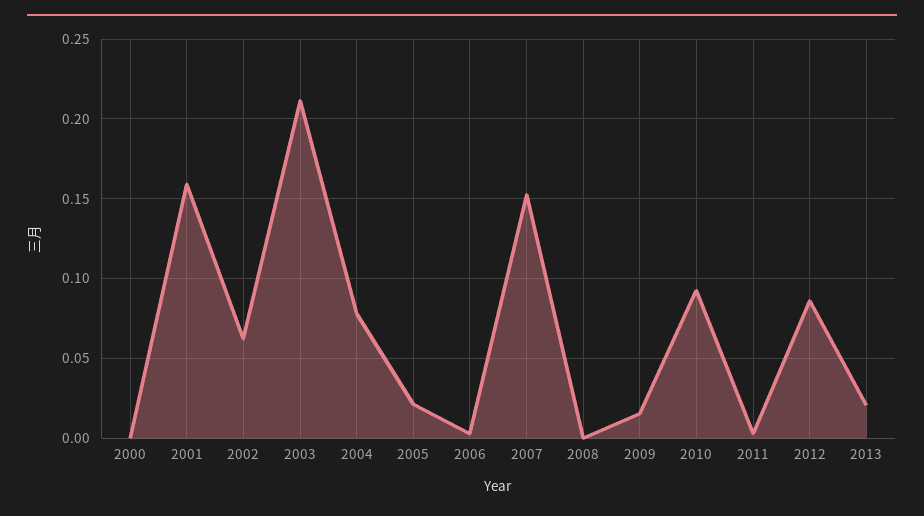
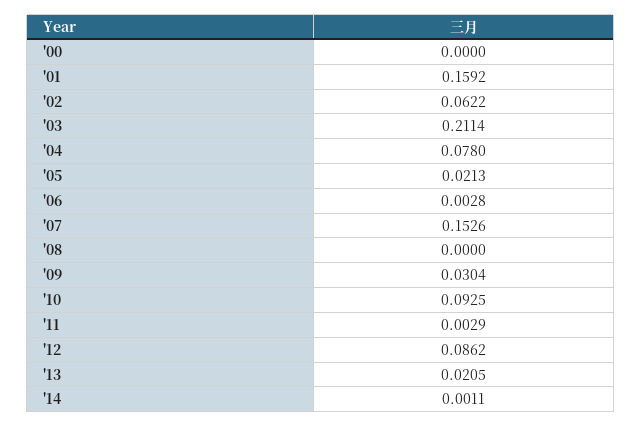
2009: 0.015 -> 0.0304
'14: none -> 0.0011

